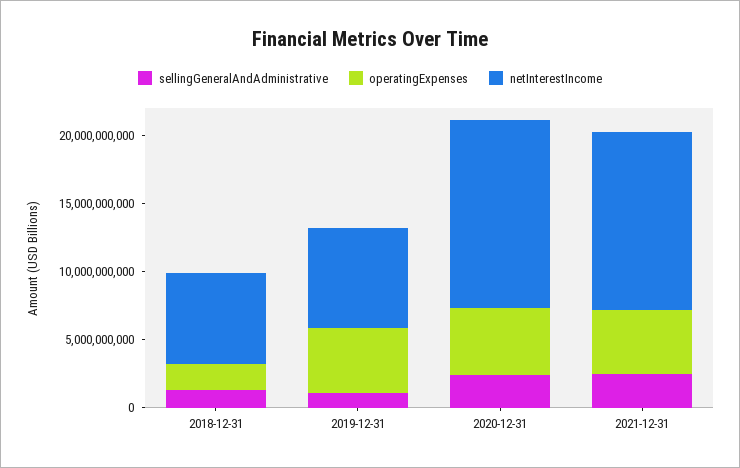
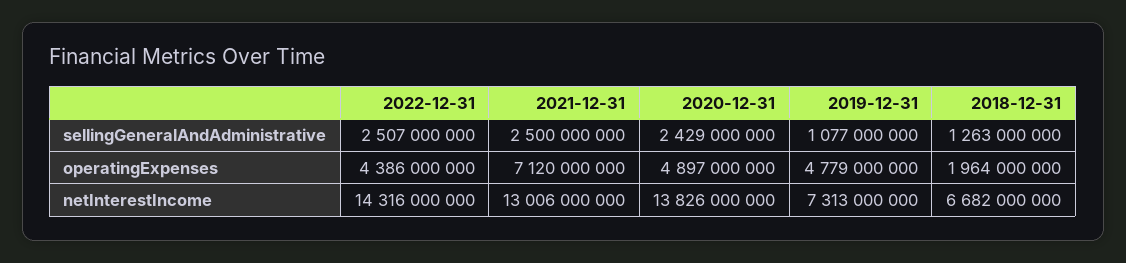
operatingExpenses, 2021-12-31: 5000000000 -> 7120000000
sellingGeneralAndAdministrative, 2022-12-31: none -> 2507000000
operatingExpenses, 2022-12-31: none -> 4386000000
netInterestIncome, 2022-12-31: none -> 14316000000

